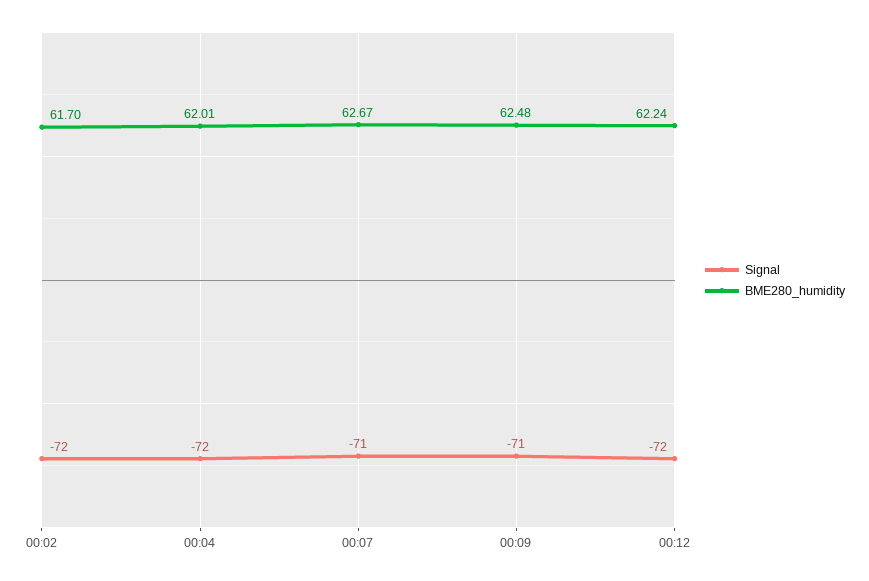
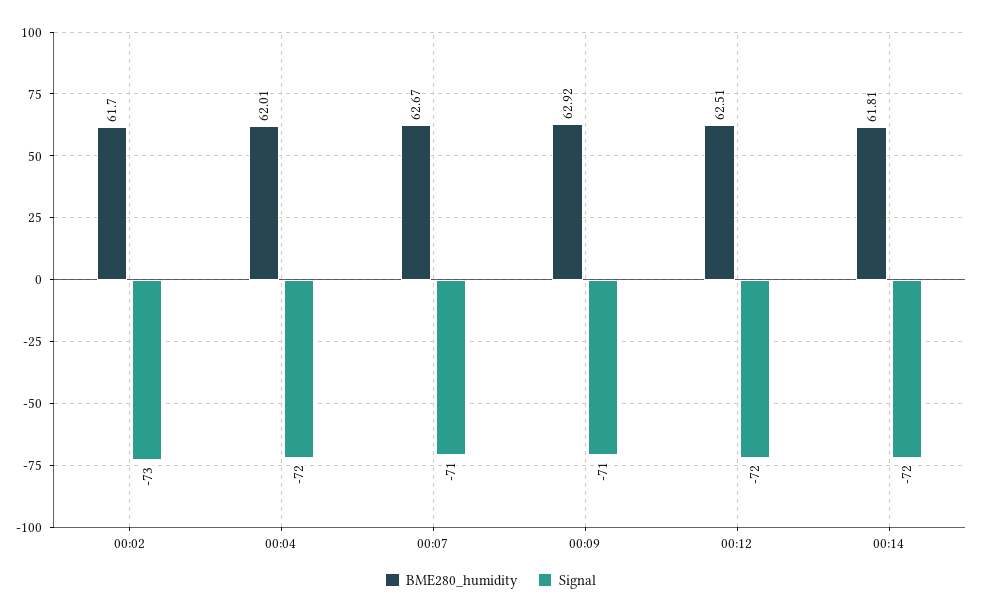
Signal, 00:02: -72 -> -73
BME280_humidity, 00:09: 62.48 -> 62.92
BME280_humidity, 00:12: 62.24 -> 62.51
BME280_humidity, 00:14: none -> 61.81
Signal, 00:14: none -> -72

